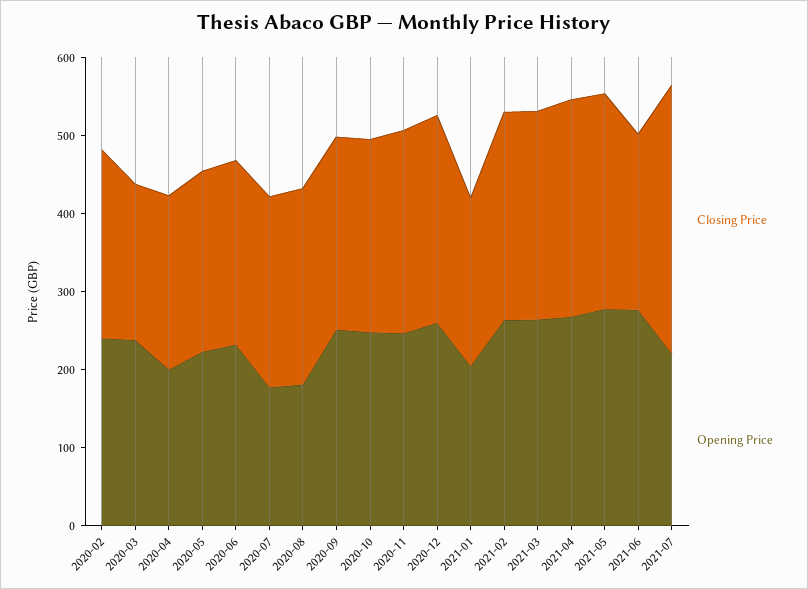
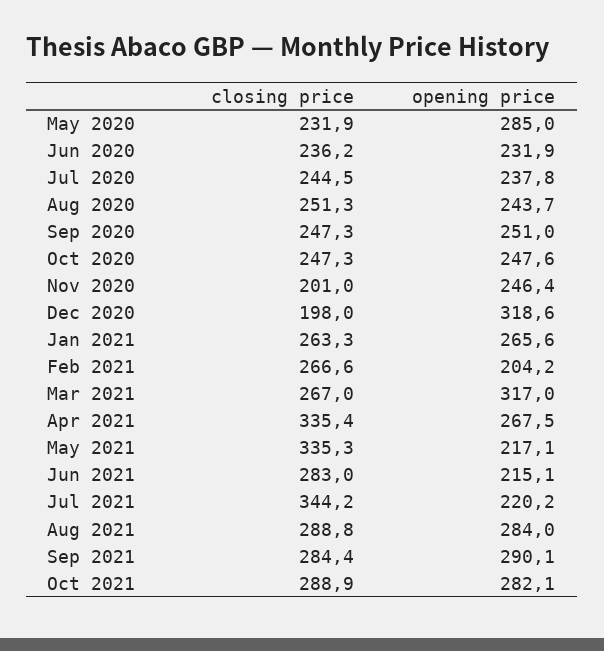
Closing Price, 2020-02: 240 -> none
Opening Price, 2020-02: 240 -> none
Closing Price, 2020-03: 200 -> none
Opening Price, 2020-03: 240 -> none
Closing Price, 2020-04: 220 -> none
Opening Price, 2020-04: 200 -> none
Opening Price, 2020-05: 220 -> 285
Opening Price, 2020-07: 180 -> 237.8
Opening Price, 2020-08: 180 -> 243.7
Closing Price, 2020-11: 260 -> 201
Closing Price, 2020-12: 260 -> 198
Opening Price, 2020-12: 260 -> 318.6
Closing Price, 2021-01: 220 -> 263.3
Opening Price, 2021-01: 200 -> 265.6
Opening Price, 2021-02: 260 -> 204.2
Opening Price, 2021-03: 260 -> 317
Closing Price, 2021-04: 280 -> 335.4
Closing Price, 2021-05: 280 -> 335.3
Opening Price, 2021-05: 280 -> 217.1
Closing Price, 2021-06: 220 -> 283
Opening Price, 2021-06: 280 -> 215.1
Closing Price, Aug 2021: none -> 288.8
Opening Price, Aug 2021: none -> 284
Closing Price, Sep 2021: none -> 284.4
Opening Price, Sep 2021: none -> 290.1
Closing Price, Oct 2021: none -> 288.9
Opening Price, Oct 2021: none -> 282.1

